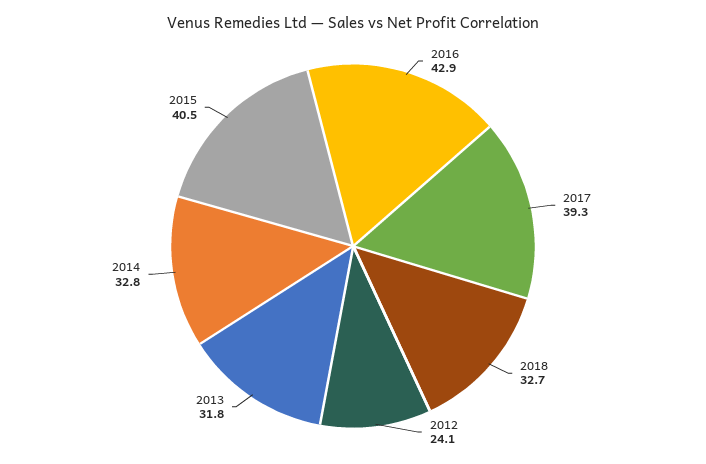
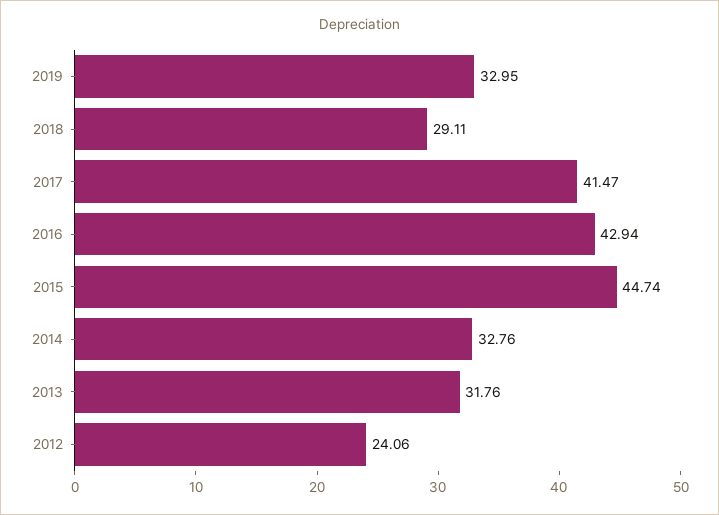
2017: 39.3 -> 41.47
2018: 32.7 -> 29.11
2015: 40.5 -> 44.74
2019: none -> 32.95

